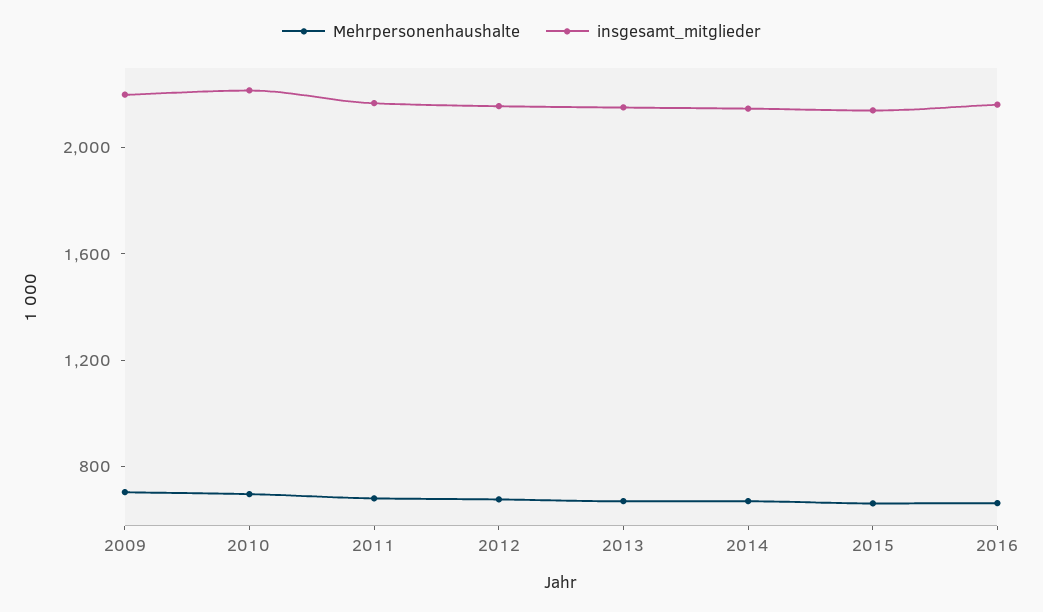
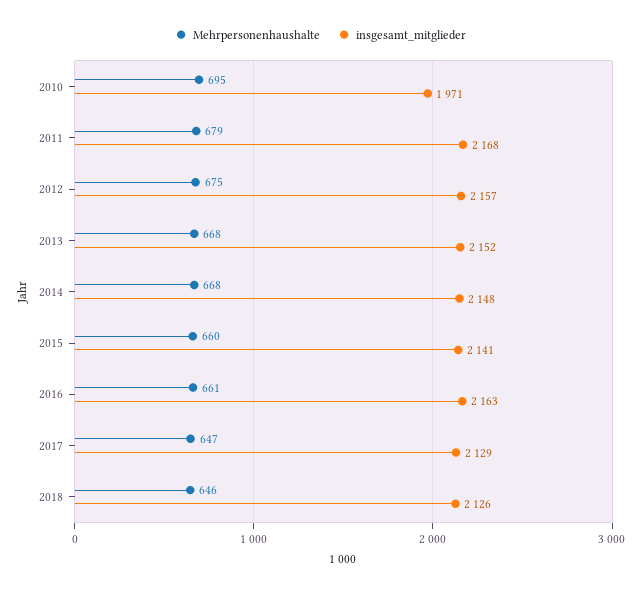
Mehrpersonenhaushalte, 2009: 700 -> none
insgesamt_mitglieder, 2009: 2200 -> none
insgesamt_mitglieder, 2010: 2200 -> 1971
Mehrpersonenhaushalte, 2017: none -> 647
insgesamt_mitglieder, 2017: none -> 2129
Mehrpersonenhaushalte, 2018: none -> 646
insgesamt_mitglieder, 2018: none -> 2126

